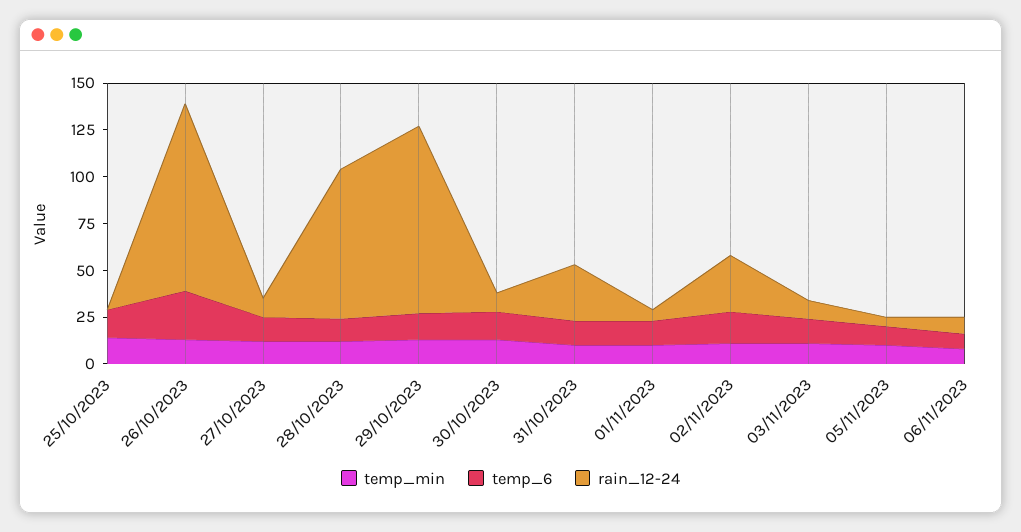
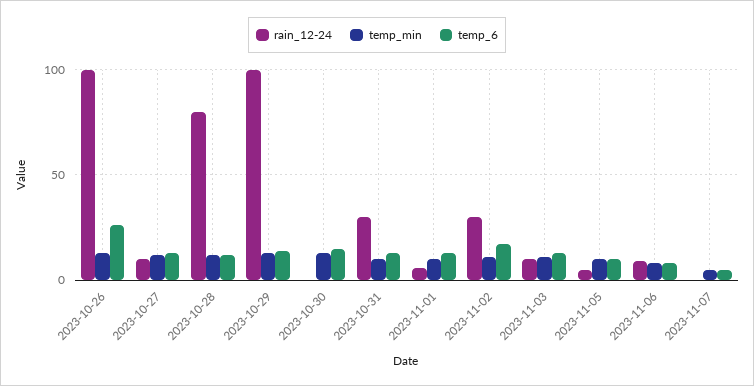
temp_min, 25/10/2023: 15 -> none
temp_6, 25/10/2023: 15 -> none
rain_12-24, 25/10/2023: 0 -> none
rain_12-24, 30/10/2023: 10 -> 0
rain_12-24, 2023-11-07: none -> 0
temp_min, 2023-11-07: none -> 5
temp_6, 2023-11-07: none -> 5

